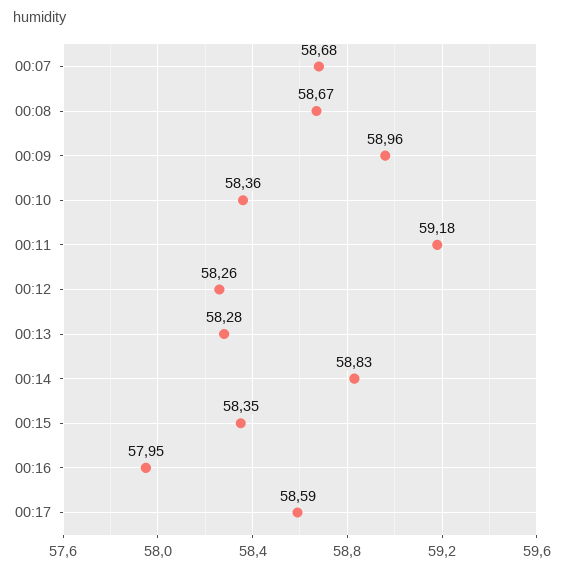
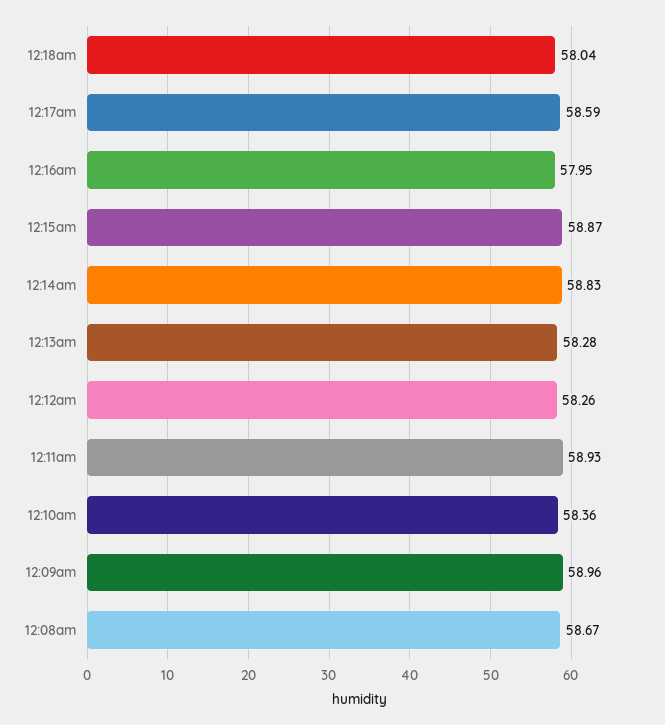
00:07: 58.68 -> none
00:11: 59.18 -> 58.93
00:15: 58.35 -> 58.87
12:18am: none -> 58.04

